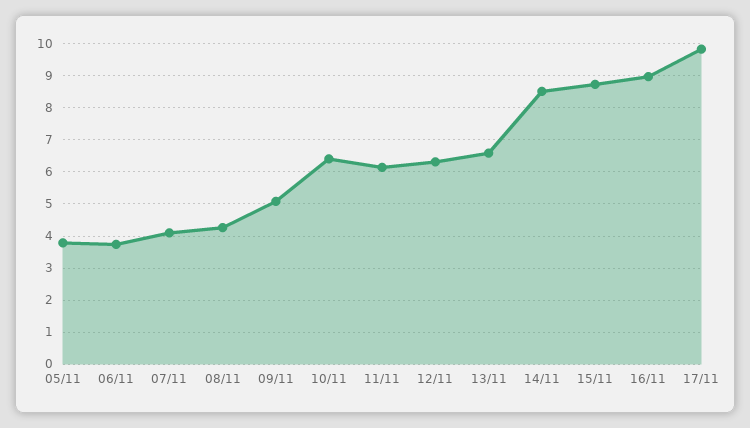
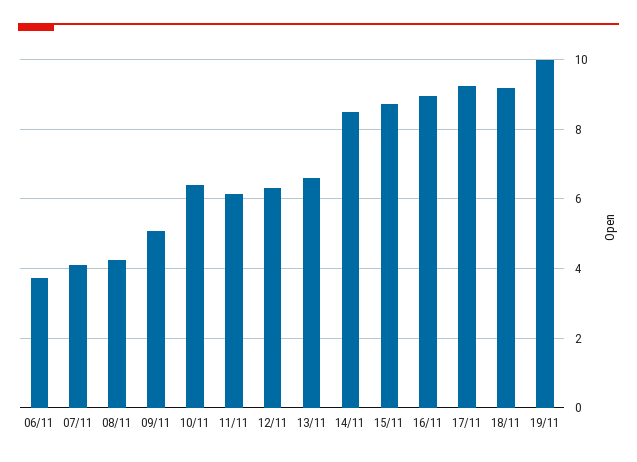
05/11: 3.8 -> none
17/11: 9.8 -> 9.2
18/11: none -> 9.2
19/11: none -> 10

